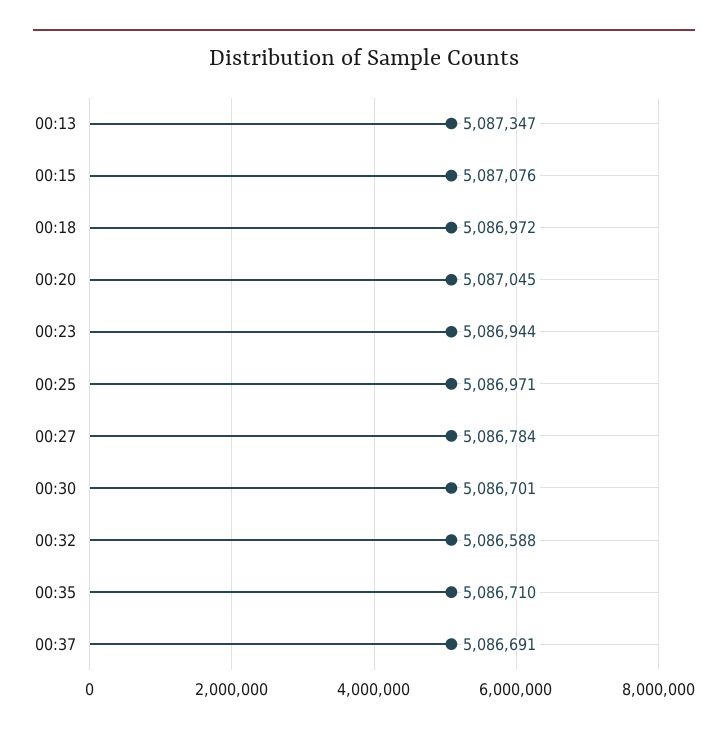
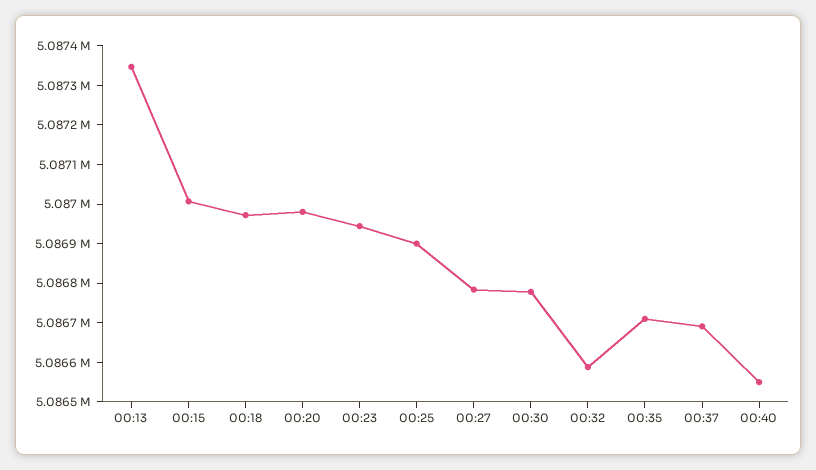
00:15: 5087076 -> 5087000
00:20: 5087045 -> 5086975
00:25: 5086971 -> 5086900
00:30: 5086701 -> 5086775
00:40: none -> 5086550

